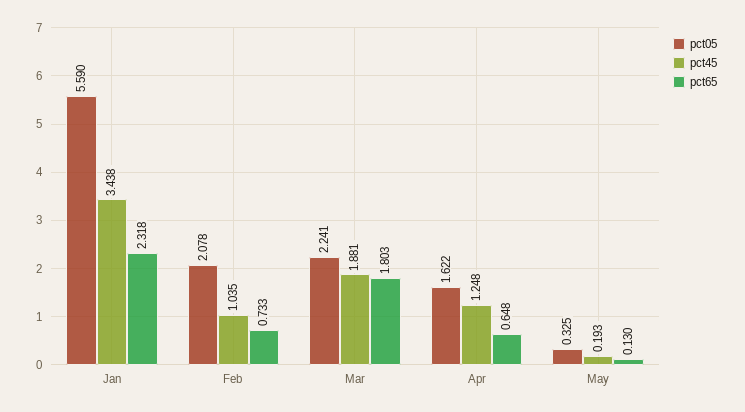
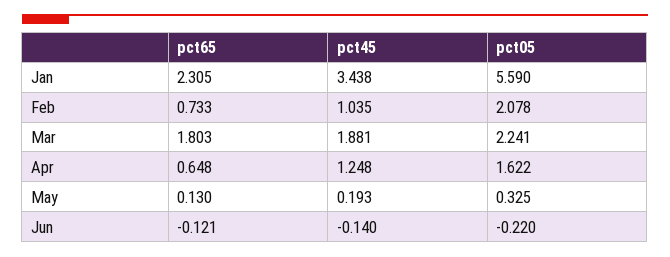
pct65, Jan: 2.318 -> 2.305
pct65, Jun: none -> -0.121
pct45, Jun: none -> -0.14
pct05, Jun: none -> -0.22

